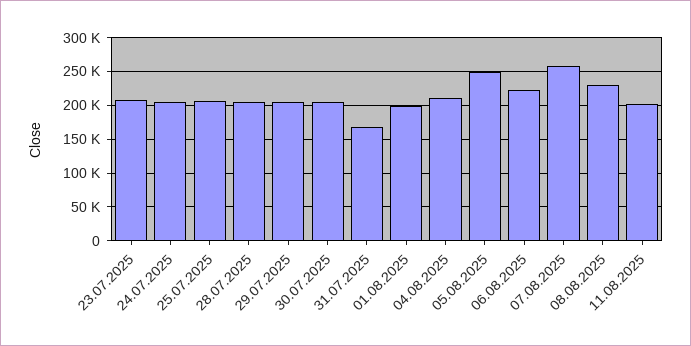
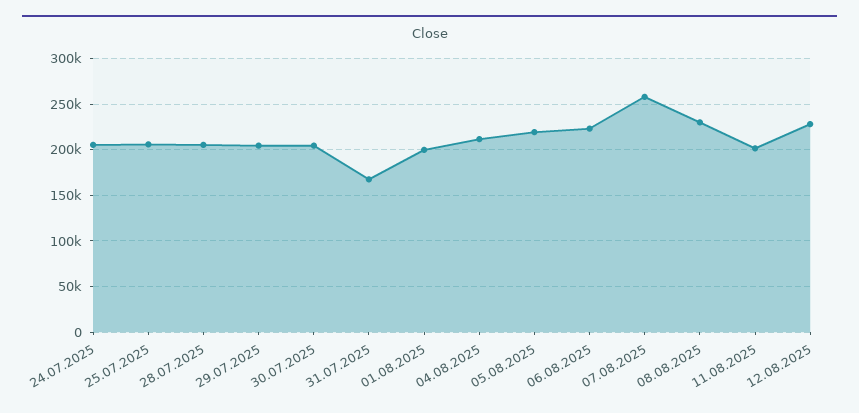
23.07.2025: 210000 -> none
05.08.2025: 250000 -> 220000
12.08.2025: none -> 230000

